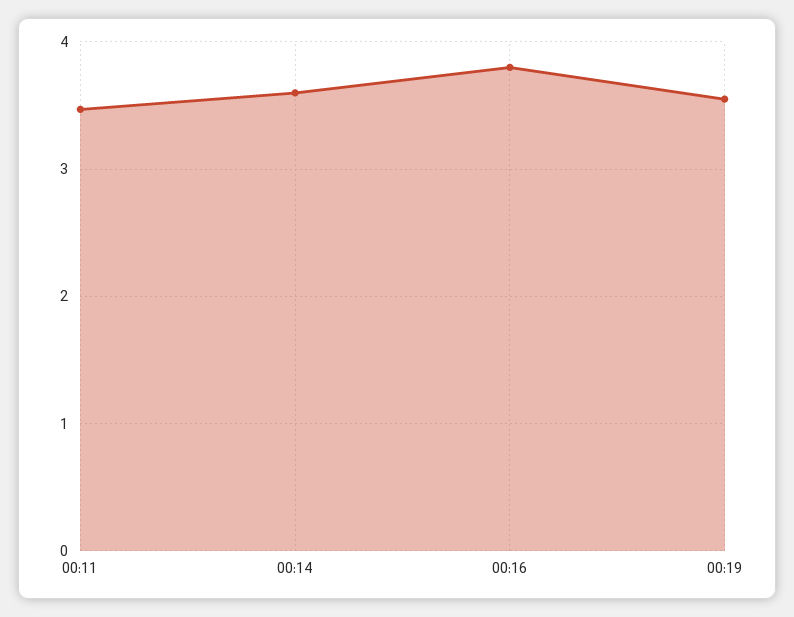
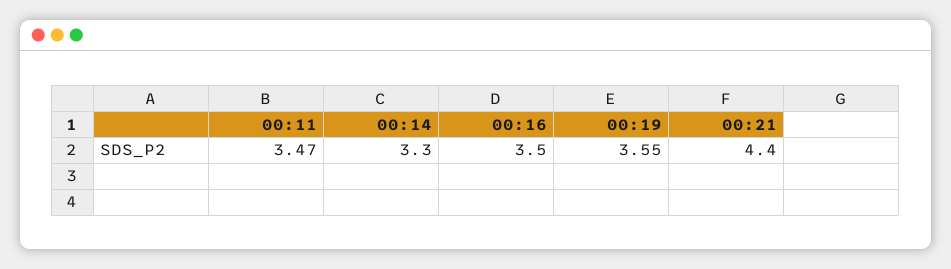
00:14: 3.6 -> 3.3
00:16: 3.8 -> 3.5
00:21: none -> 4.4

